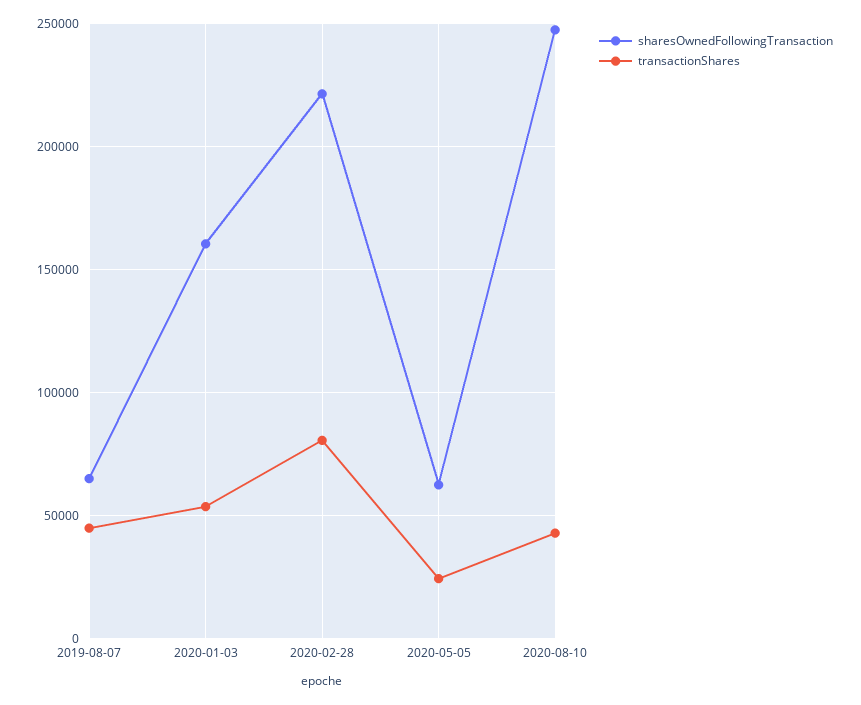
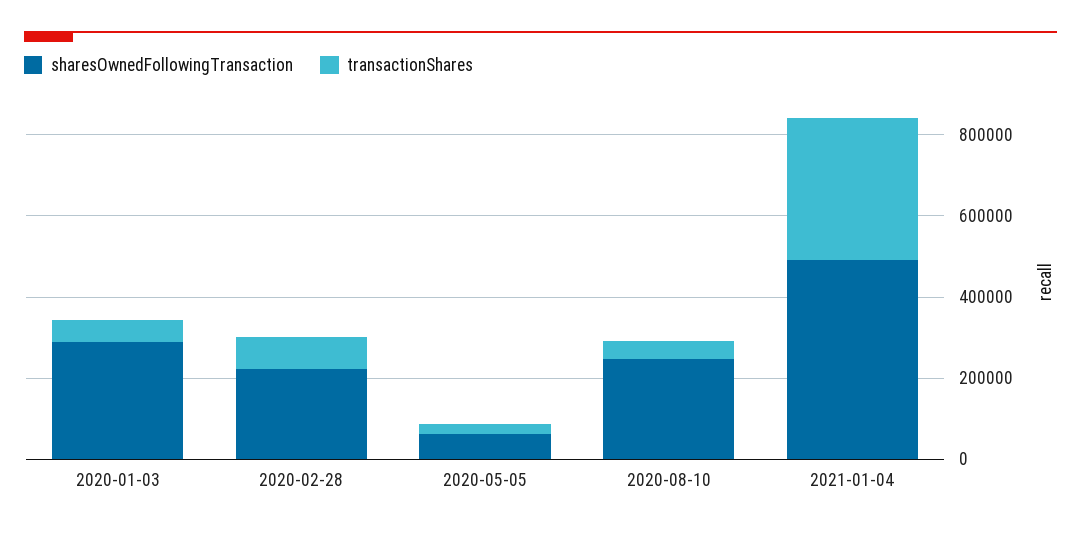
sharesOwnedFollowingTransaction, 2019-08-07: 65000 -> none
transactionShares, 2019-08-07: 45000 -> none
sharesOwnedFollowingTransaction, 2020-01-03: 160000 -> 300000
sharesOwnedFollowingTransaction, 2021-01-04: none -> 500000
transactionShares, 2021-01-04: none -> 350000

